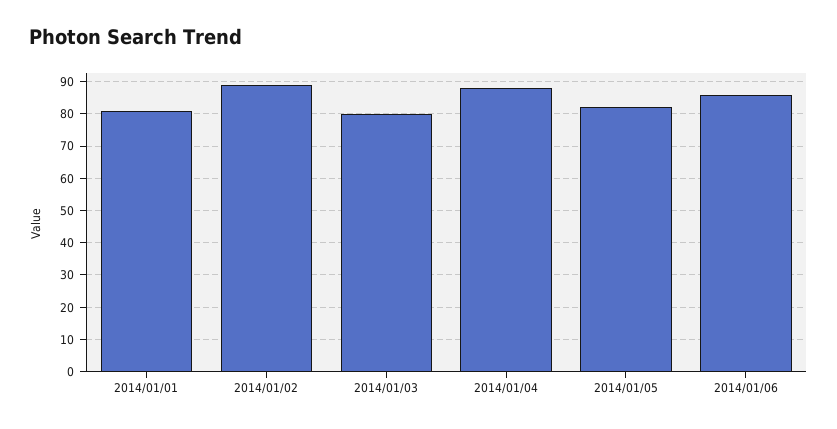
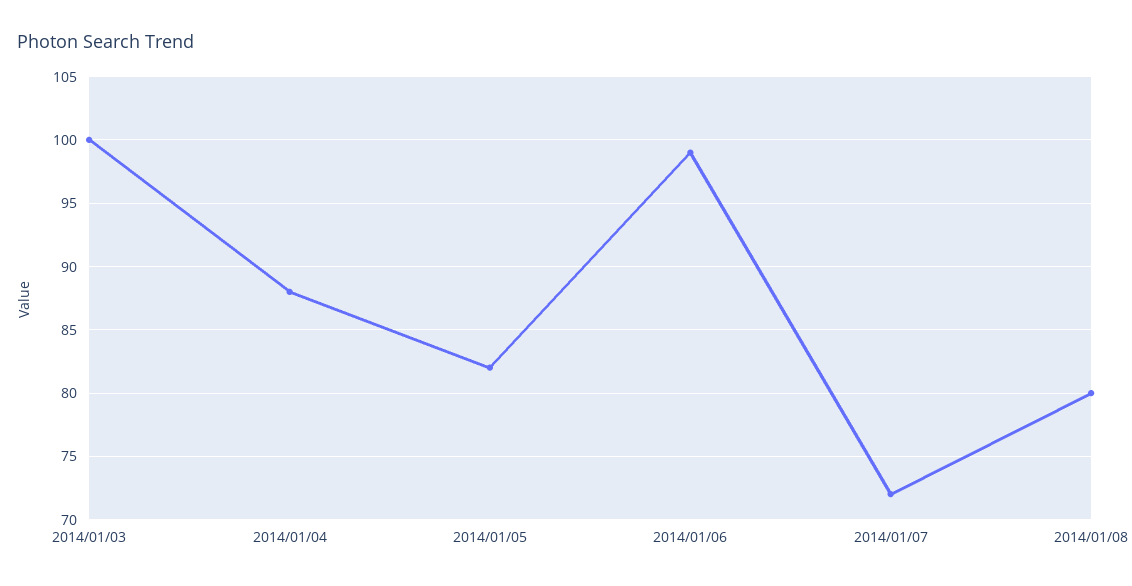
2014/01/01: 80 -> none
2014/01/02: 90 -> none
2014/01/03: 80 -> 100
2014/01/06: 85 -> 99
2014/01/07: none -> 72
2014/01/08: none -> 80

